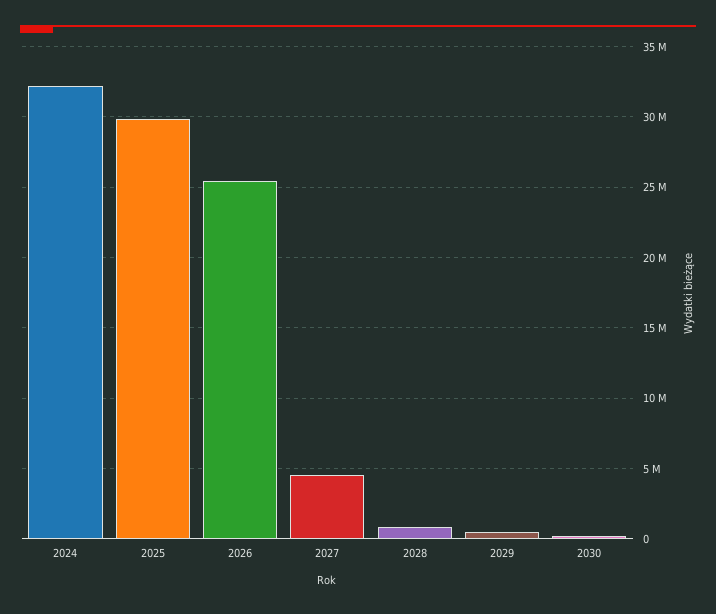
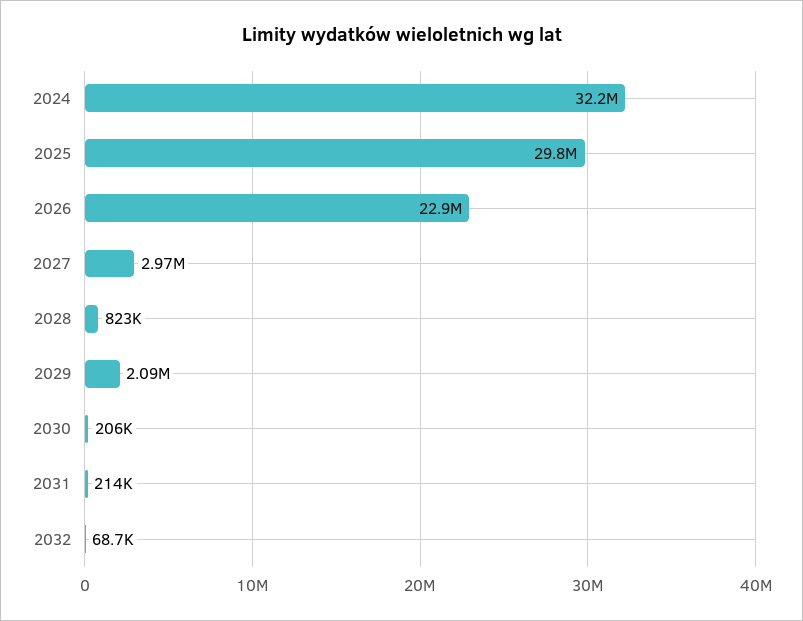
2026: 25500000 -> 22900000
2027: 4500000 -> 2970000
2029: 500000 -> 2090000
2031: none -> 214000
2032: none -> 68700

